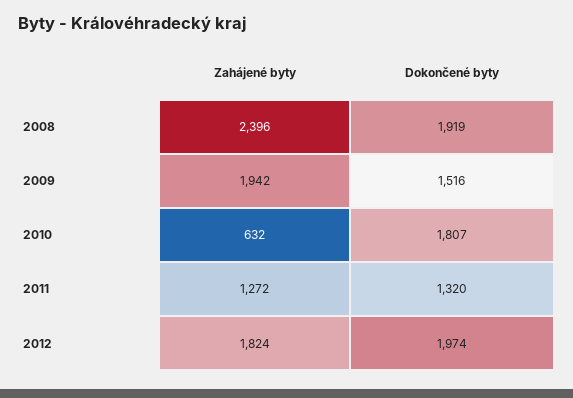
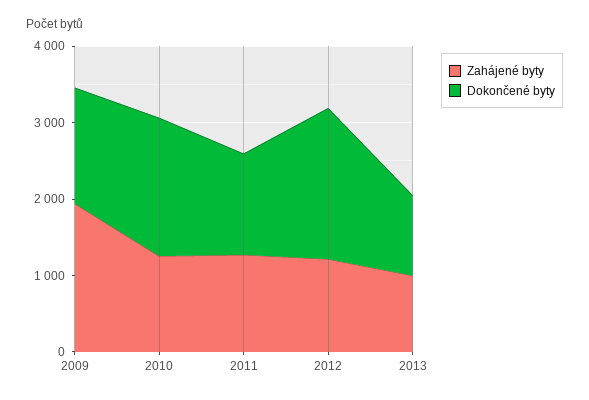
Zahájené byty, 2008: 2396 -> none
Dokončené byty, 2008: 1919 -> none
Zahájené byty, 2010: 632 -> 1200
Zahájené byty, 2012: 1824 -> 1200
Zahájené byty, 2013: none -> 1000
Dokončené byty, 2013: none -> 1000

